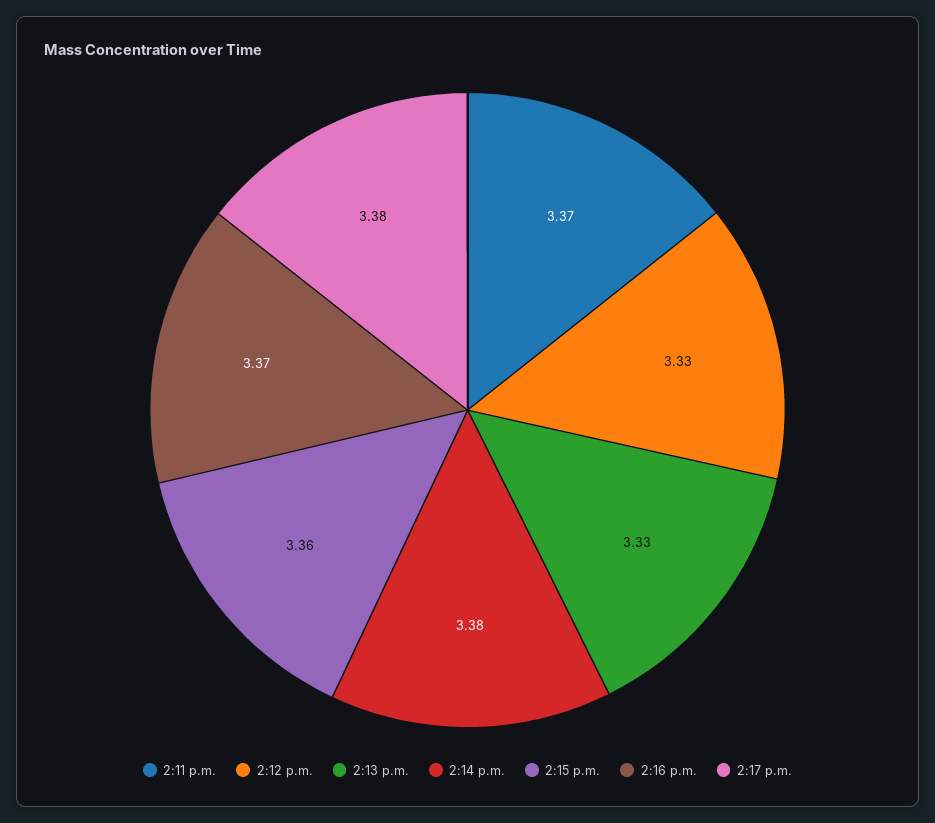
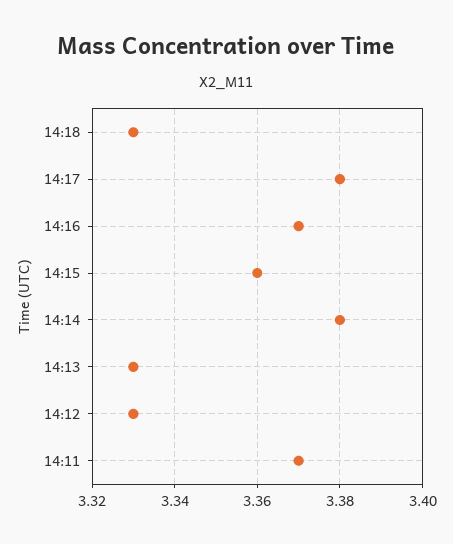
14:18: none -> 3.33

